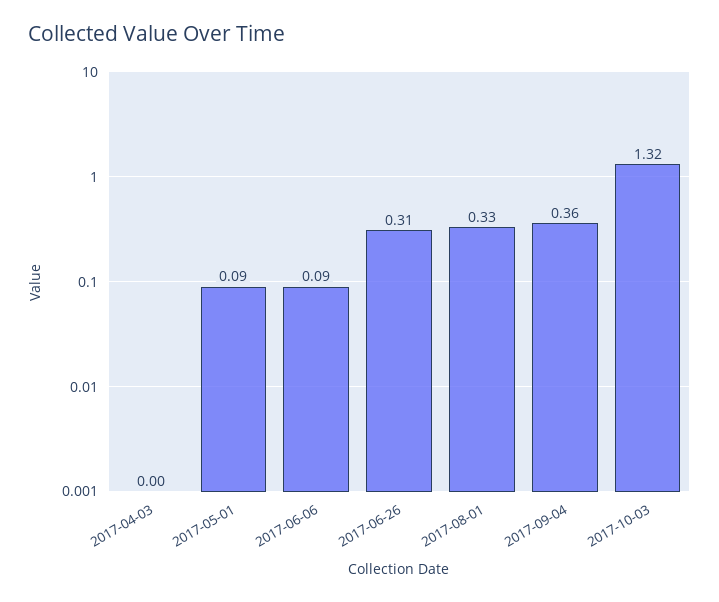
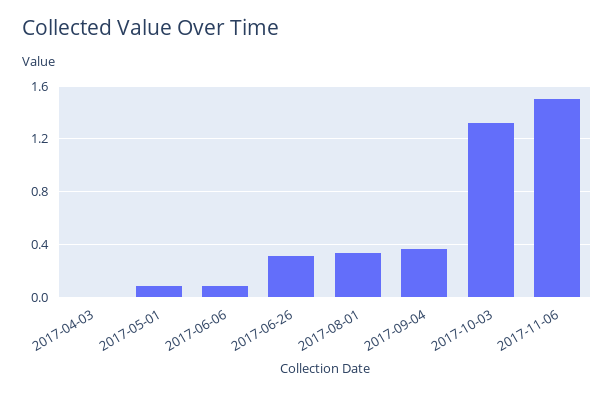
2017-11-06: none -> 1.5

